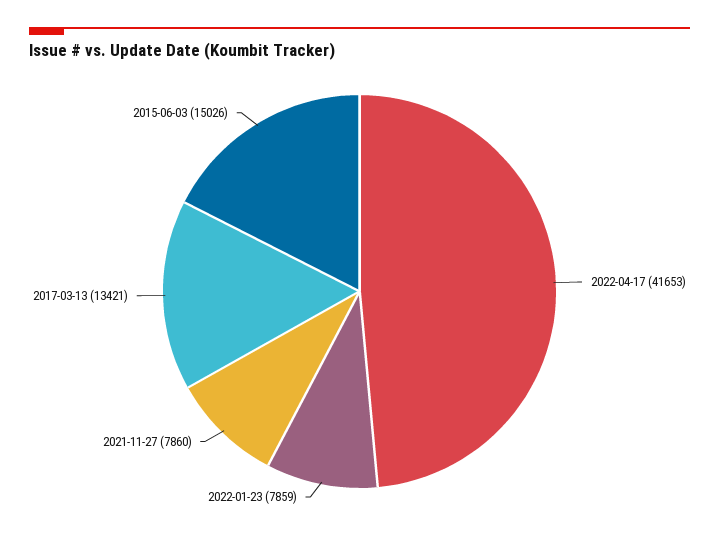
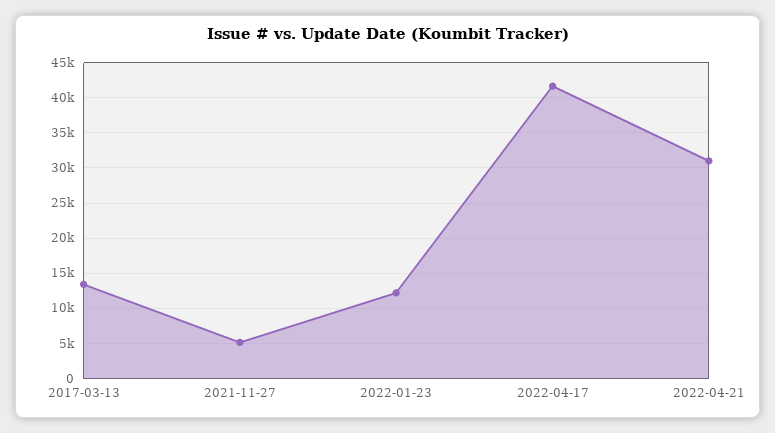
2022-01-23: 7859 -> 12000
2021-11-27: 7860 -> 5000
2015-06-03: 15026 -> none
2022-04-21: none -> 31000

